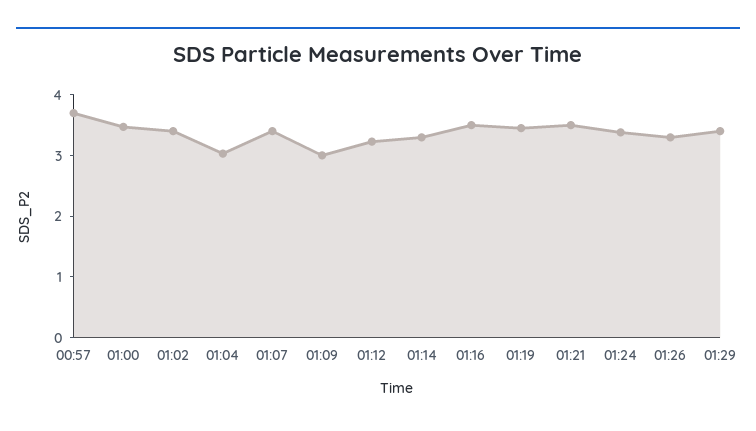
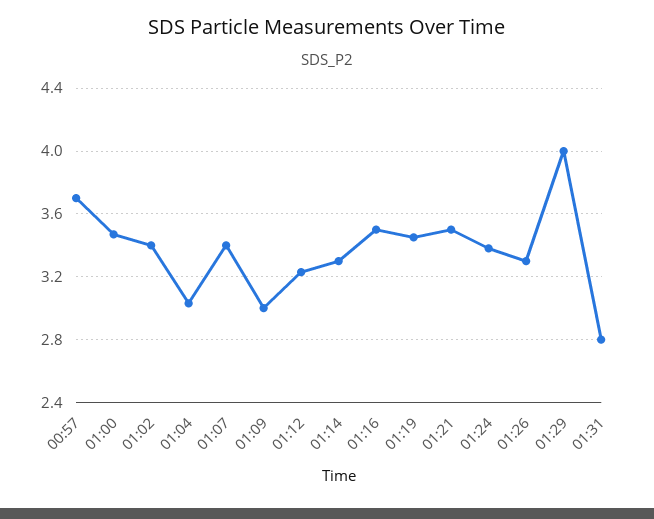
01:29: 3.4 -> 4
01:31: none -> 2.8

